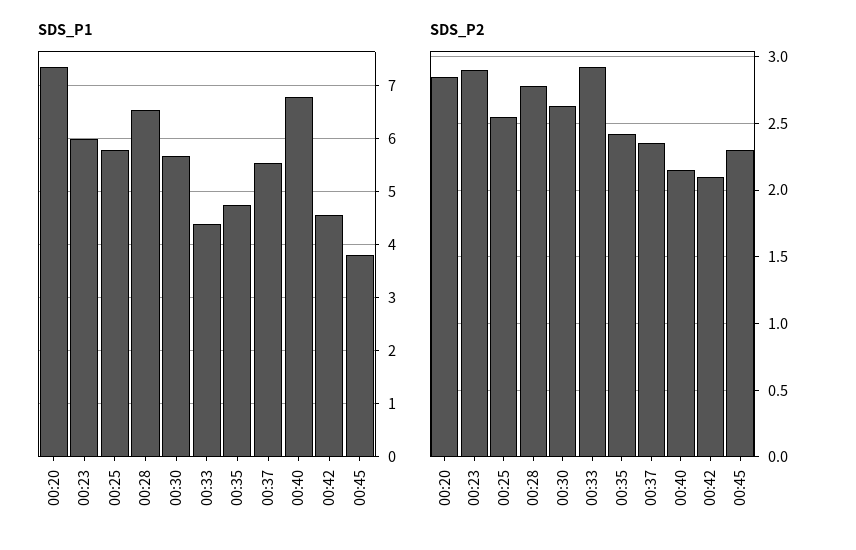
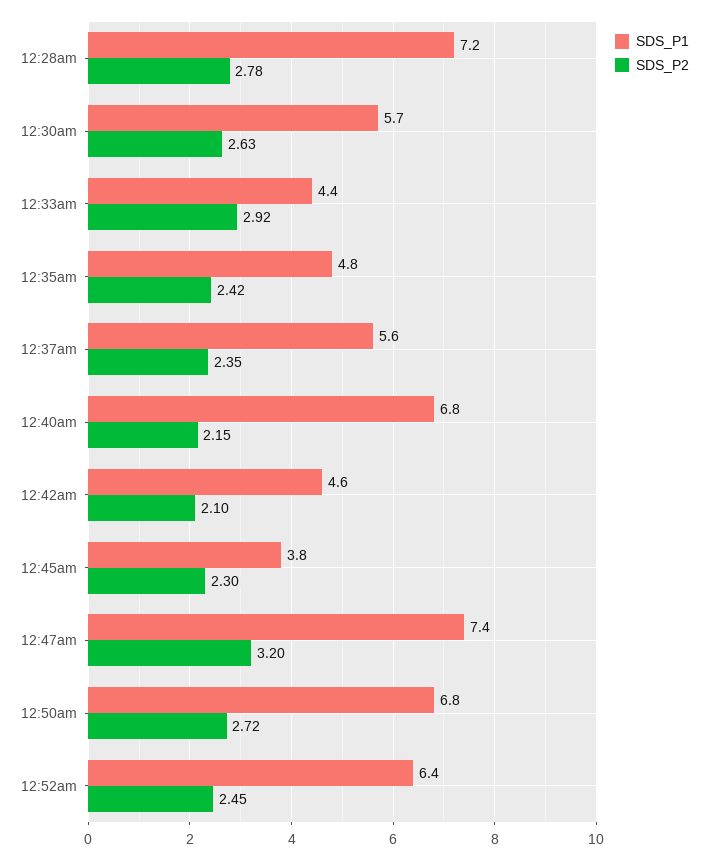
SDS_P1, 00:20: 7.4 -> none
SDS_P1, 00:23: 6 -> none
SDS_P1, 00:25: 5.8 -> none
SDS_P1, 00:28: 6.6 -> 7.2
SDS_P2, 00:20: 2.85 -> none
SDS_P2, 00:23: 2.9 -> none
SDS_P2, 00:25: 2.55 -> none
SDS_P1, 12:47am: none -> 7.4
SDS_P2, 12:47am: none -> 3.2
SDS_P1, 12:50am: none -> 6.8
SDS_P2, 12:50am: none -> 2.72
SDS_P1, 12:52am: none -> 6.4
SDS_P2, 12:52am: none -> 2.45

